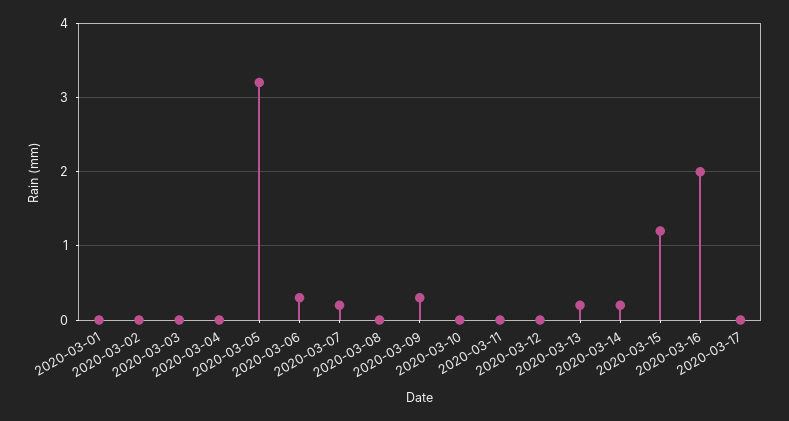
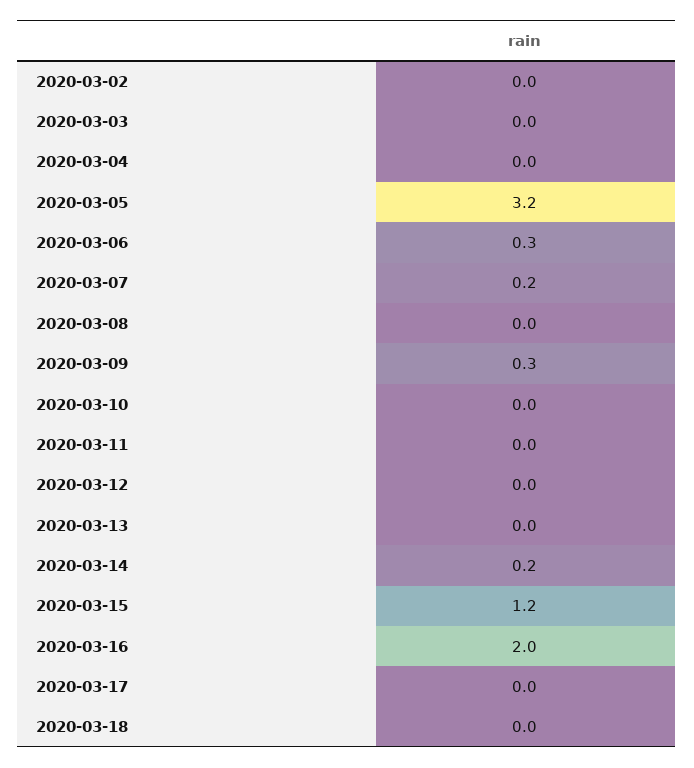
2020-03-01: 0 -> none
2020-03-13: 0.2 -> 0
2020-03-18: none -> 0

